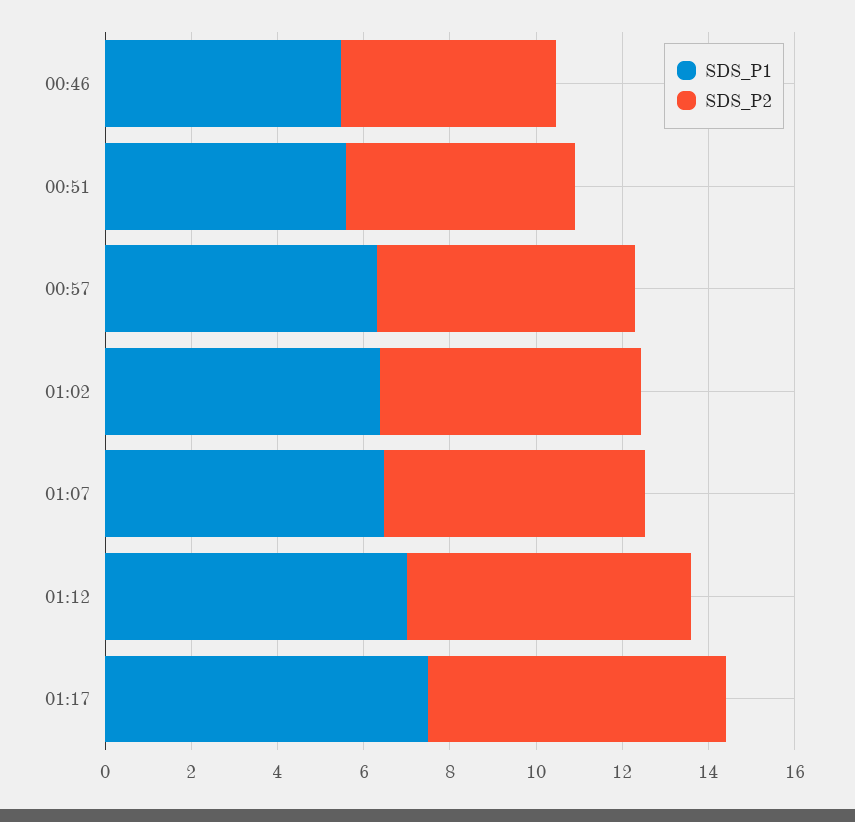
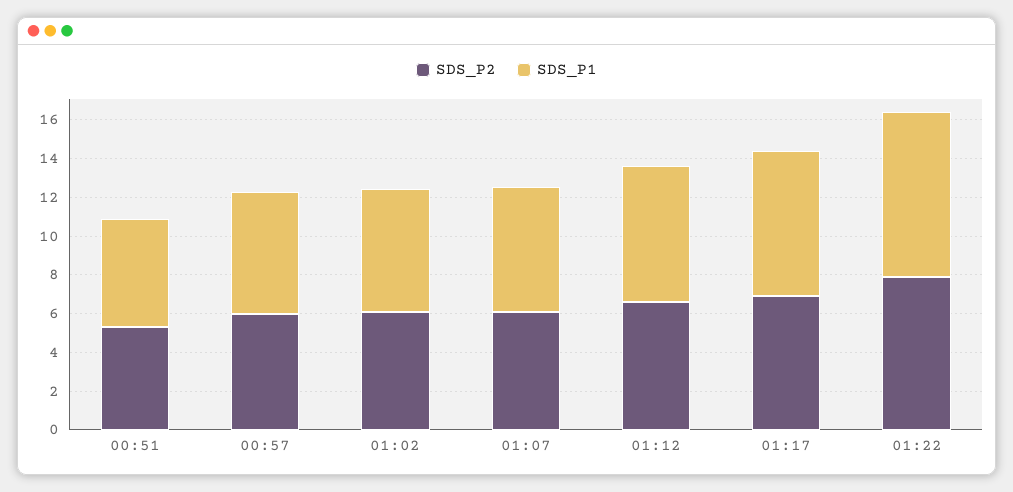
SDS_P1, 00:46: 5.5 -> none
SDS_P2, 00:46: 5 -> none
SDS_P2, 01:22: none -> 8
SDS_P1, 01:22: none -> 8.5

